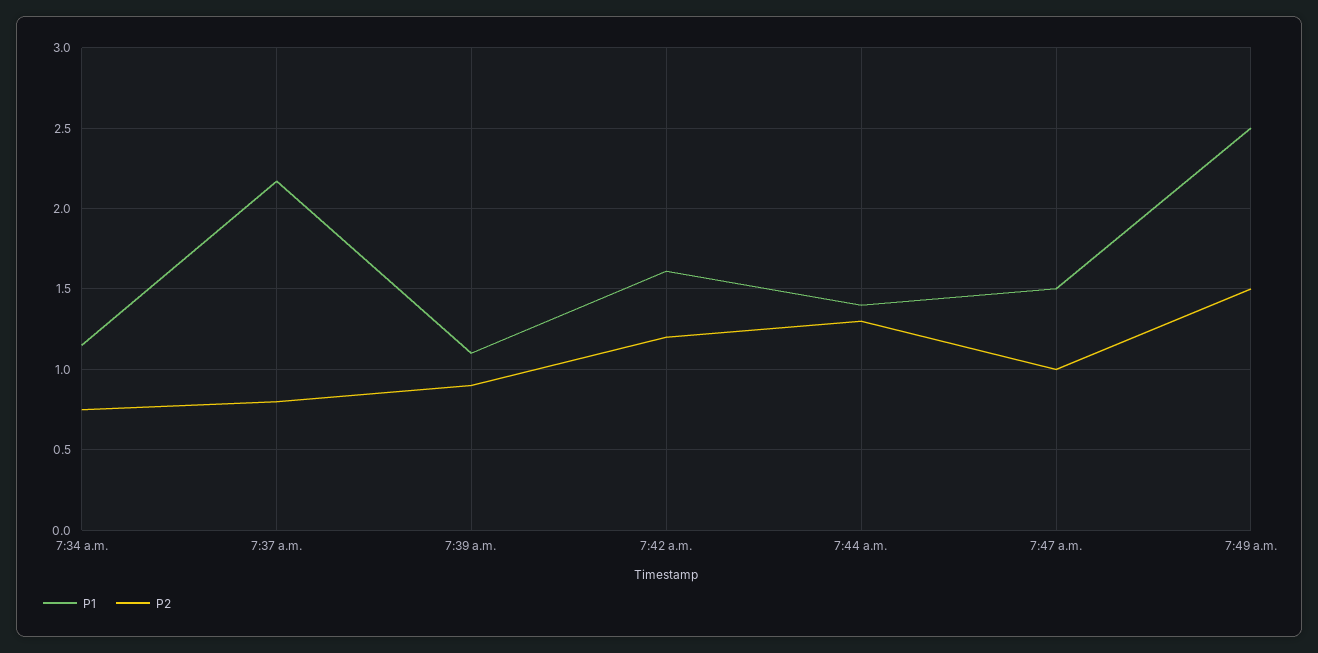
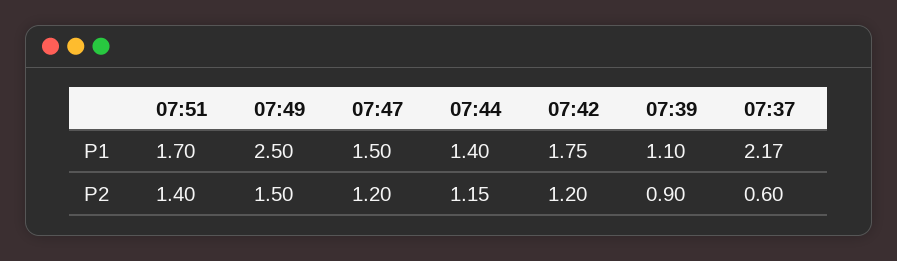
P1, 7:34 a.m.: 1.15 -> none
P2, 7:34 a.m.: 0.75 -> none
P2, 7:37 a.m.: 0.8 -> 0.6
P1, 7:42 a.m.: 1.6 -> 1.75
P2, 7:44 a.m.: 1.3 -> 1.15
P2, 7:47 a.m.: 1 -> 1.2
P1, 07:51: none -> 1.7
P2, 07:51: none -> 1.4

